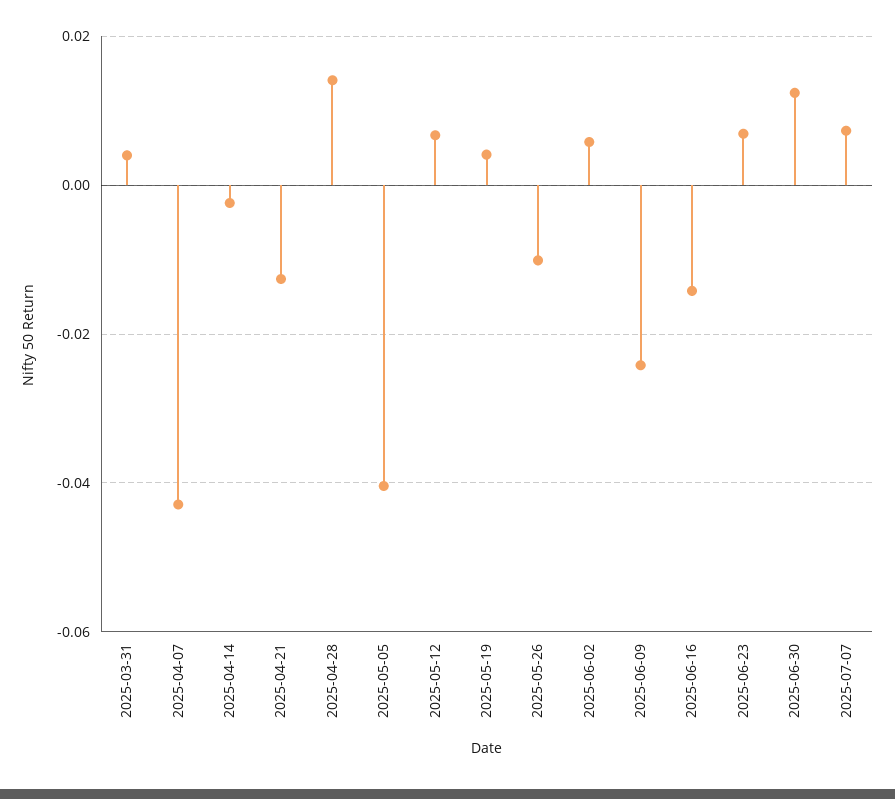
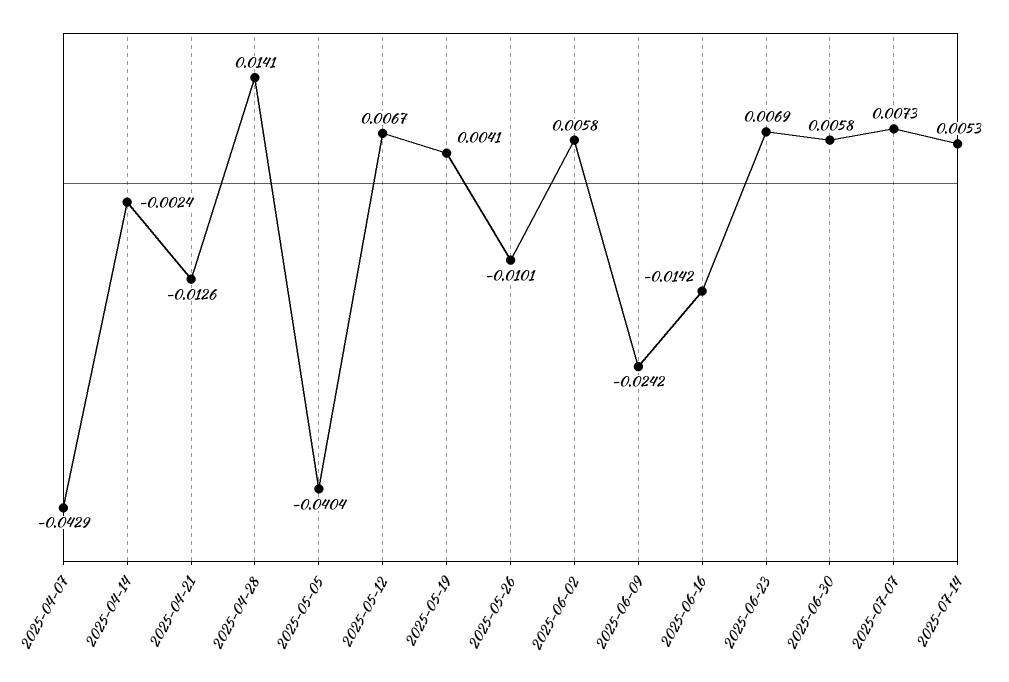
2025-03-31: 0.004 -> none
2025-06-30: 0.012 -> 0.0058
2025-07-14: none -> 0.0053

